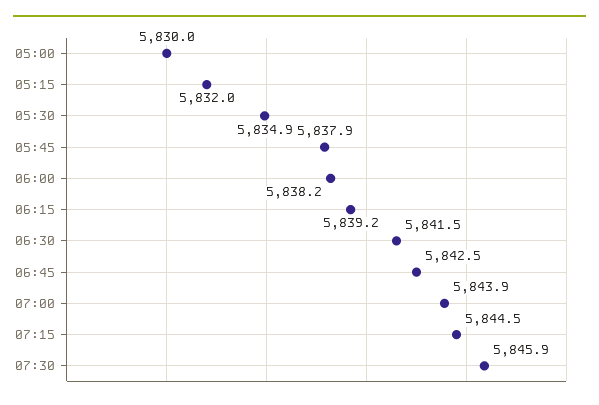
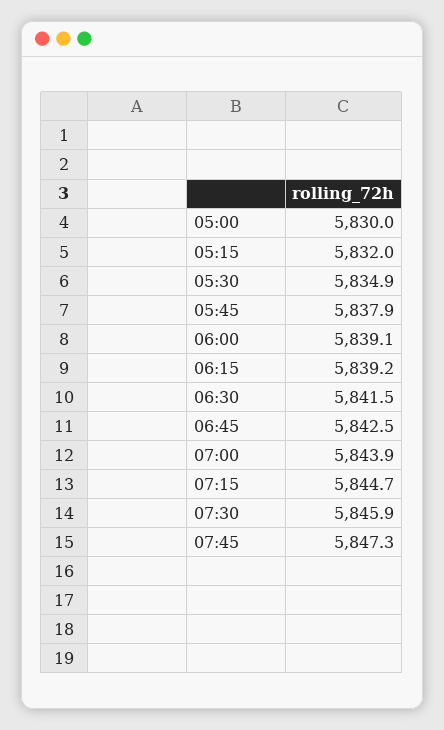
06:00: 5838.2 -> 5839.1
07:15: 5844.5 -> 5844.7
07:45: none -> 5847.3

